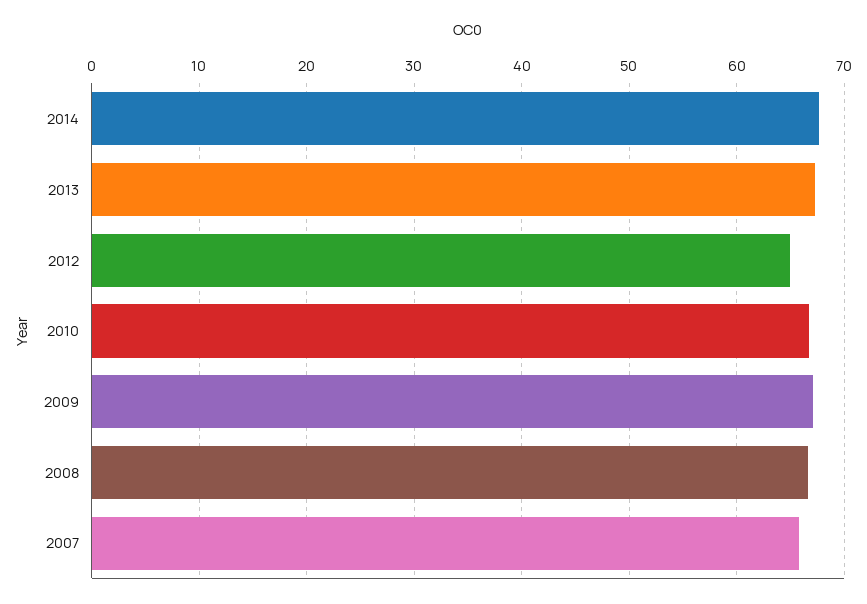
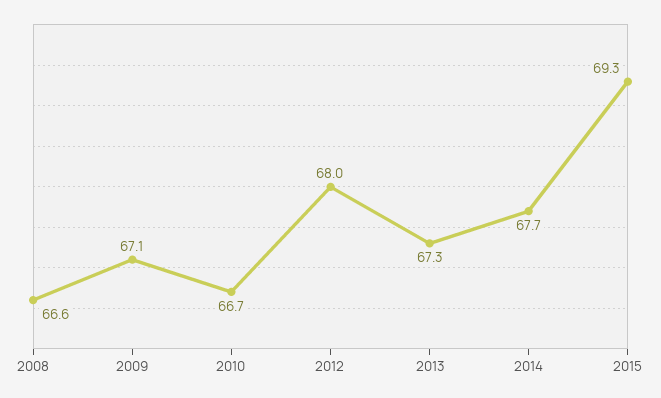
2012: 65 -> 68
2007: 66 -> none
2015: none -> 69.3

